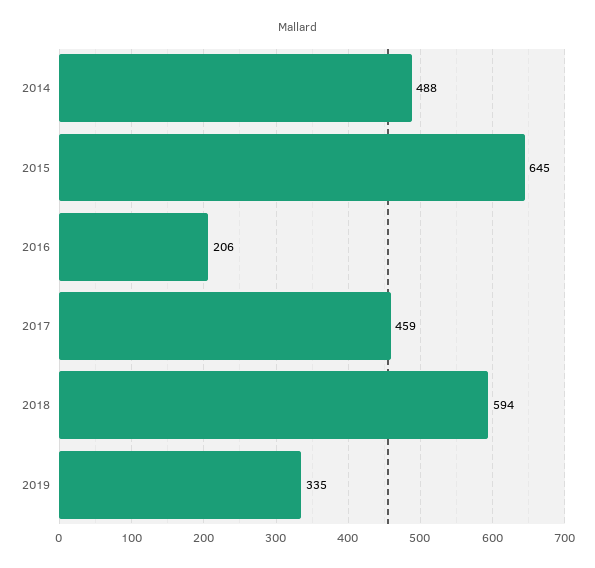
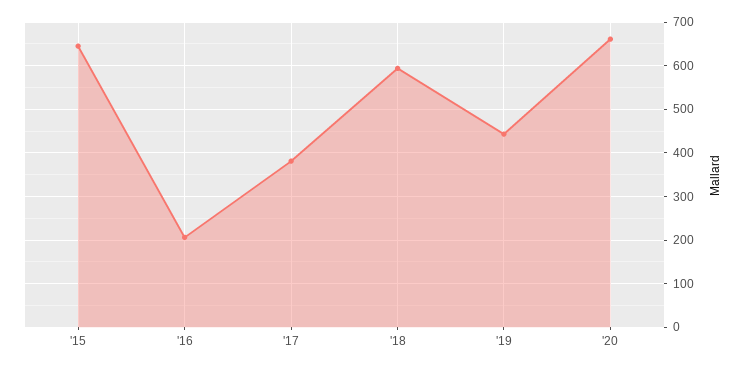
2014: 488 -> none
2017: 459 -> 380
2019: 335 -> 440
'20: none -> 660

